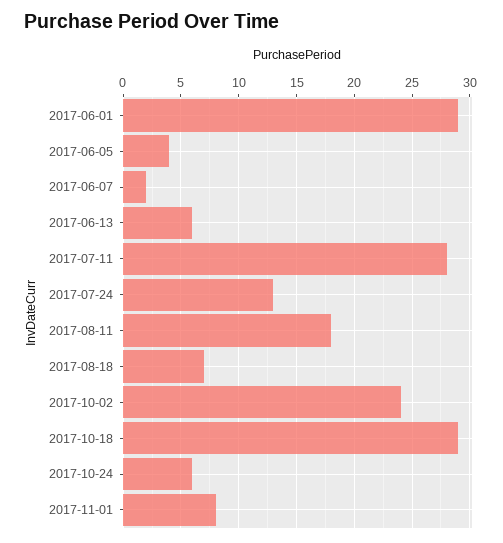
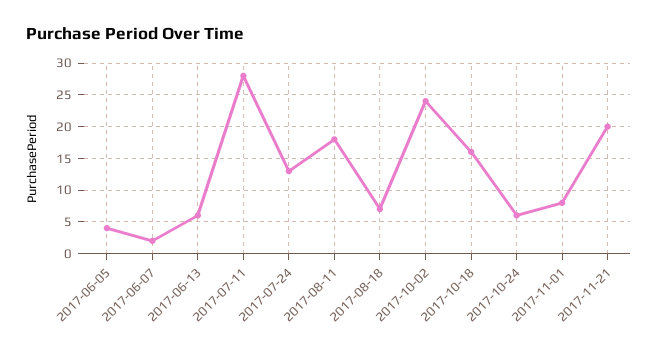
2017-06-01: 29 -> none
2017-10-18: 29 -> 16
2017-11-21: none -> 20

